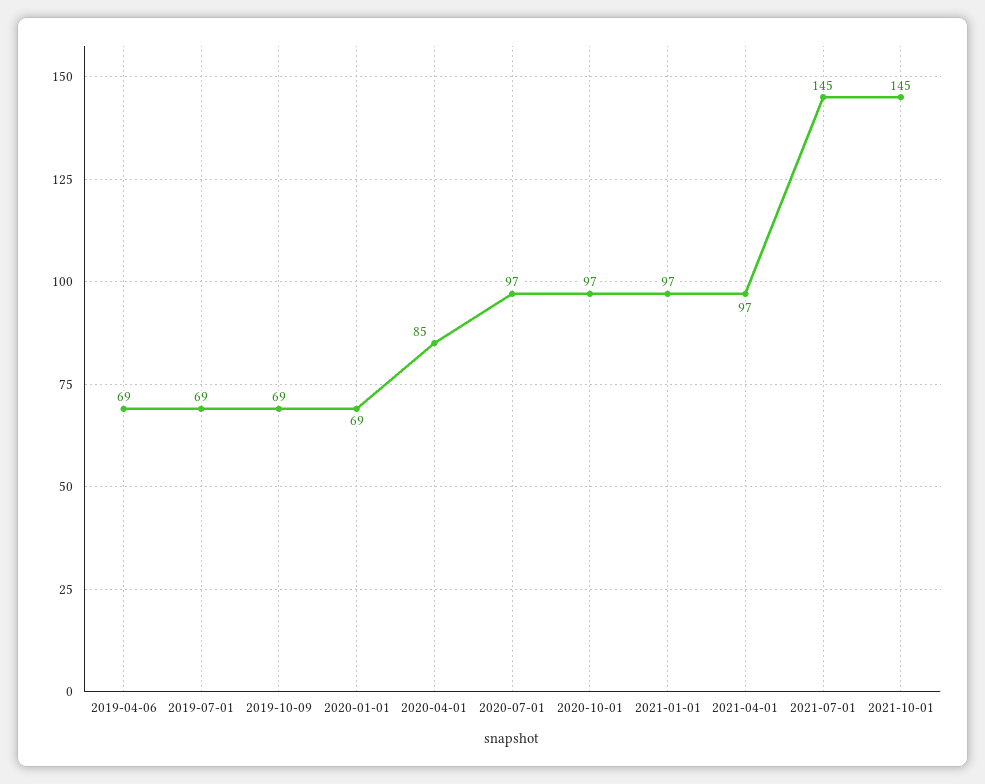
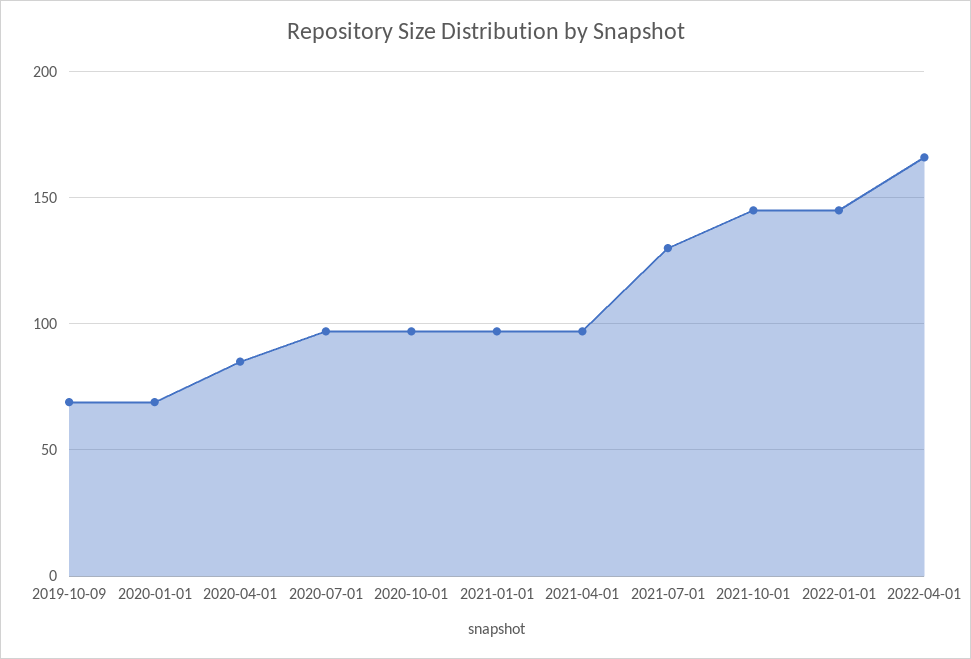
2019-04-06: 69 -> none
2019-07-01: 69 -> none
2021-07-01: 145 -> 130
2022-01-01: none -> 145
2022-04-01: none -> 165

